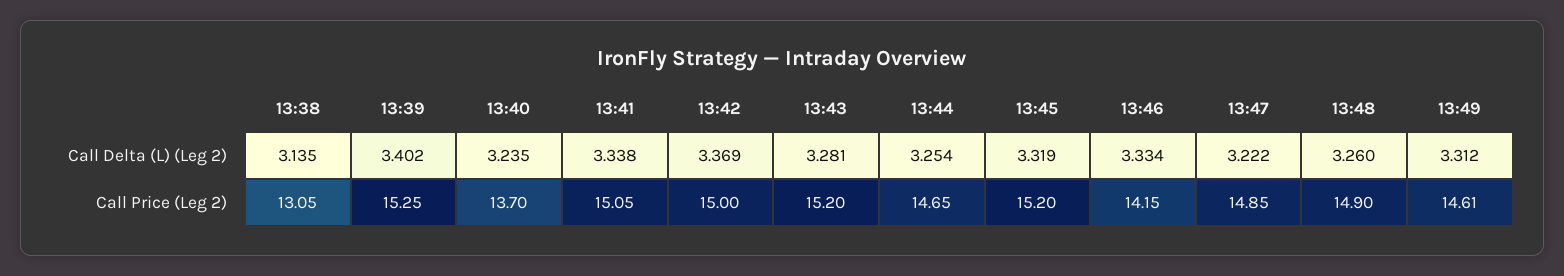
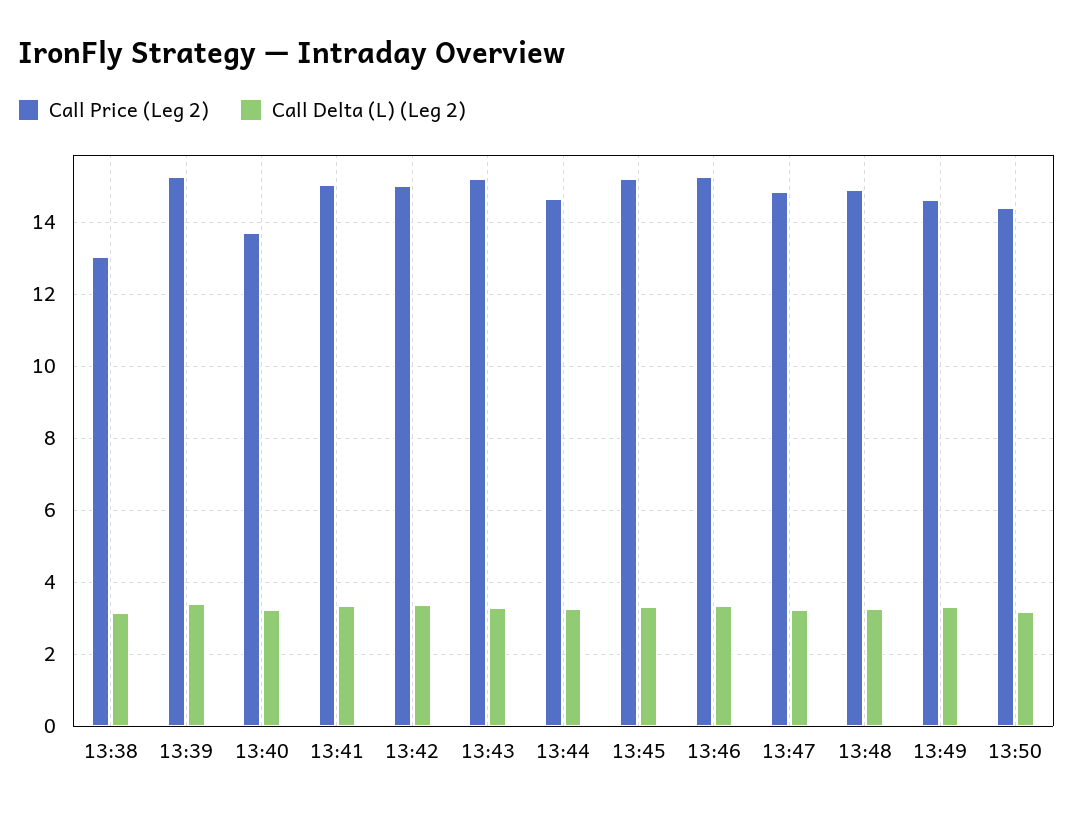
Call Price (Leg 2), 13:46: 14.15 -> 15.2
Call Price (Leg 2), 13:50: none -> 14.4
Call Delta (L) (Leg 2), 13:50: none -> 3.2

